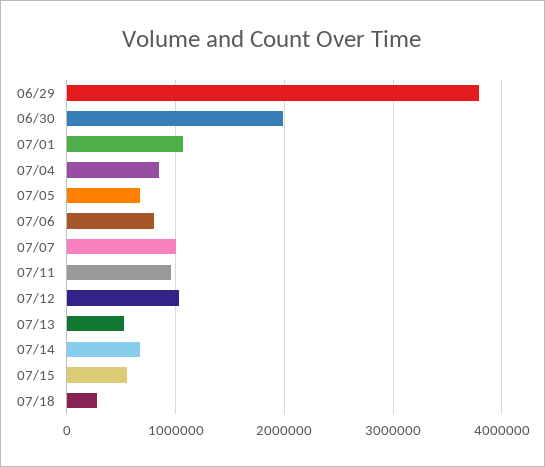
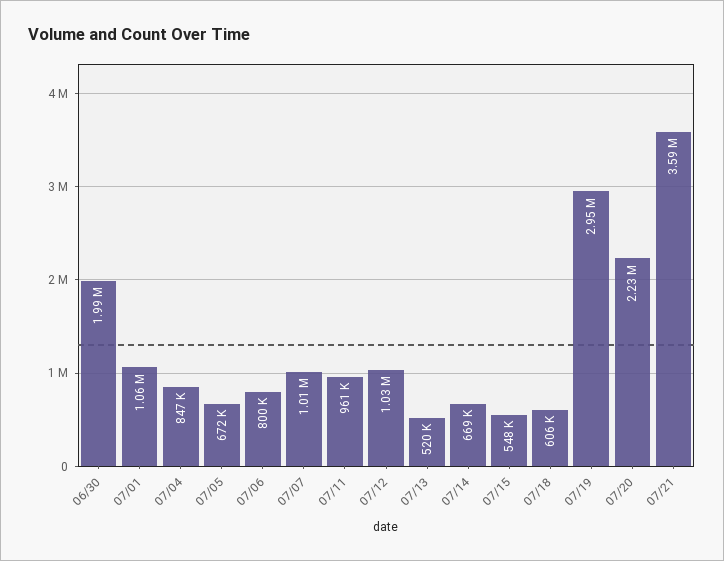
06/29: 3800000 -> none
07/18: 300000 -> 606000
07/19: none -> 2950000
07/20: none -> 2230000
07/21: none -> 3590000

